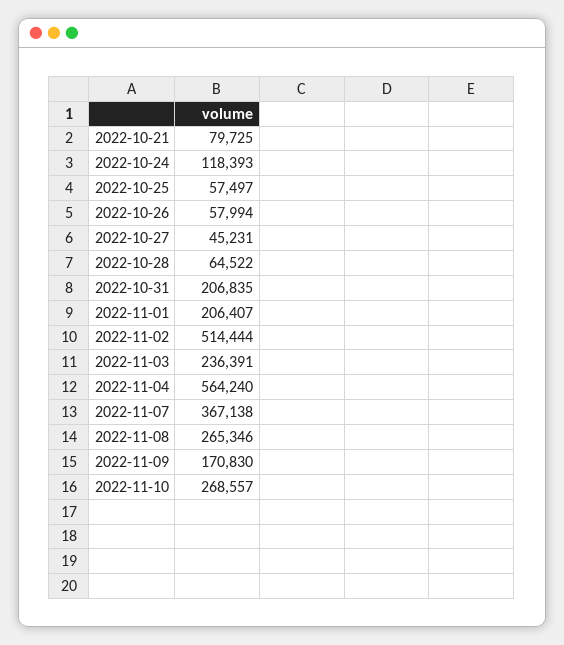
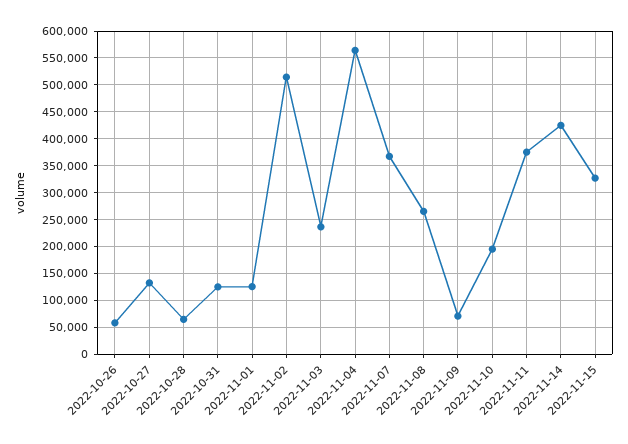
2022-10-21: 79725 -> none
2022-10-24: 118393 -> none
2022-10-25: 57497 -> none
2022-10-27: 45231 -> 125000
2022-10-31: 206835 -> 125000
2022-11-01: 206407 -> 125000
2022-11-09: 170830 -> 75000
2022-11-10: 268557 -> 200000
2022-11-11: none -> 375000
2022-11-14: none -> 425000
2022-11-15: none -> 325000

